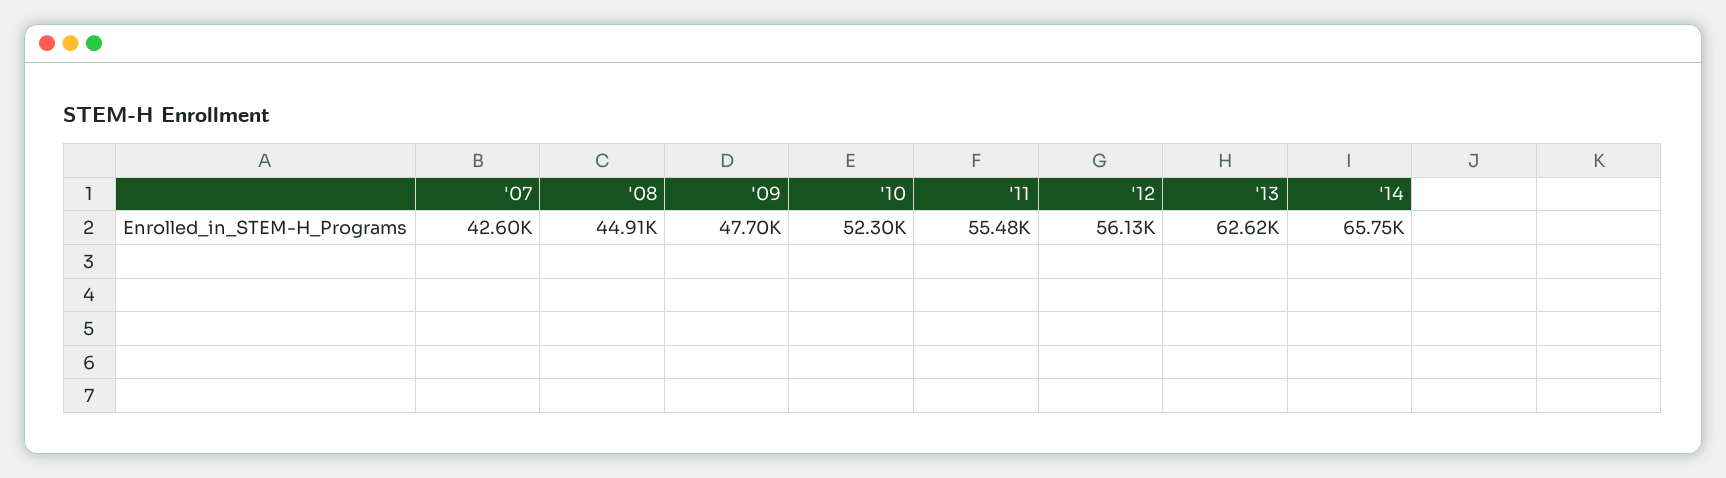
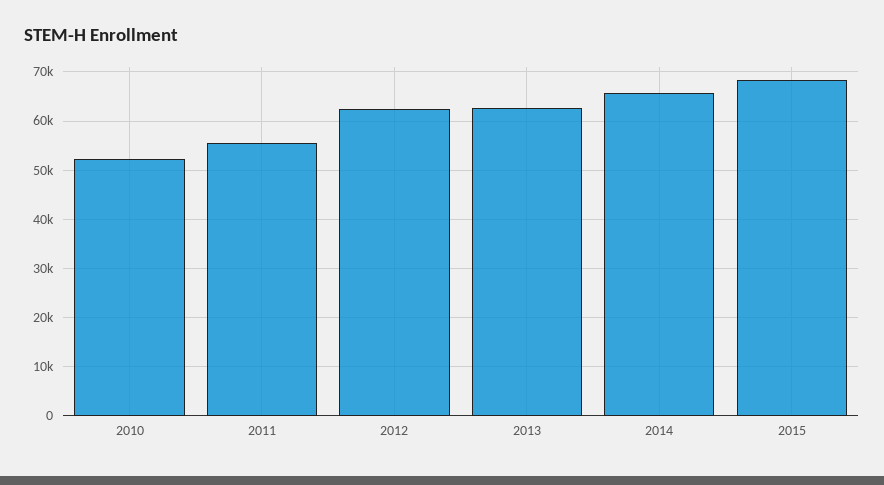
'07: 42600 -> none
'08: 44910 -> none
'09: 47700 -> none
'12: 56130 -> 62000
2015: none -> 68000

